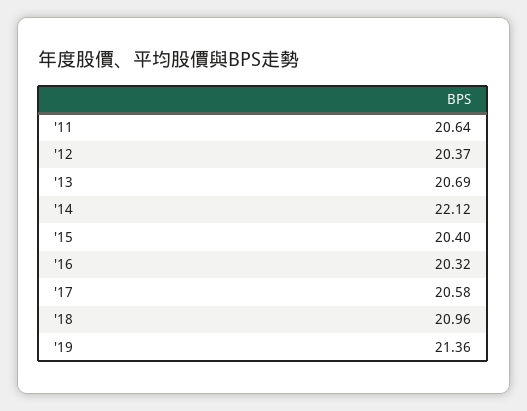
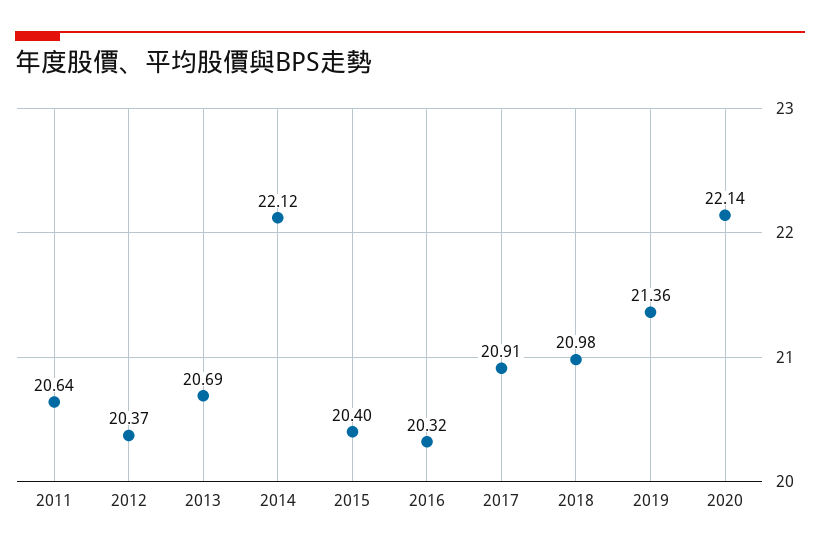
'17: 20.58 -> 20.91
'18: 20.96 -> 20.98
2020: none -> 22.14

